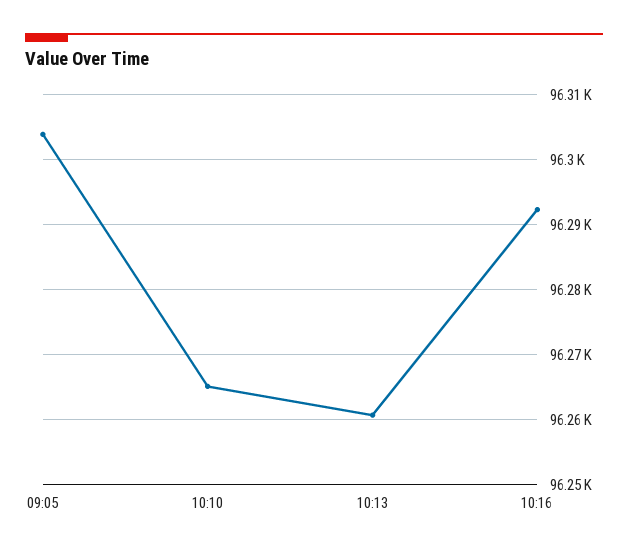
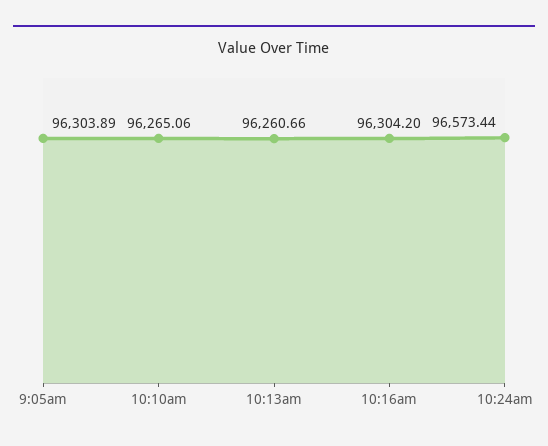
10:16: 96292 -> 96304.2
10:24am: none -> 96573.44

